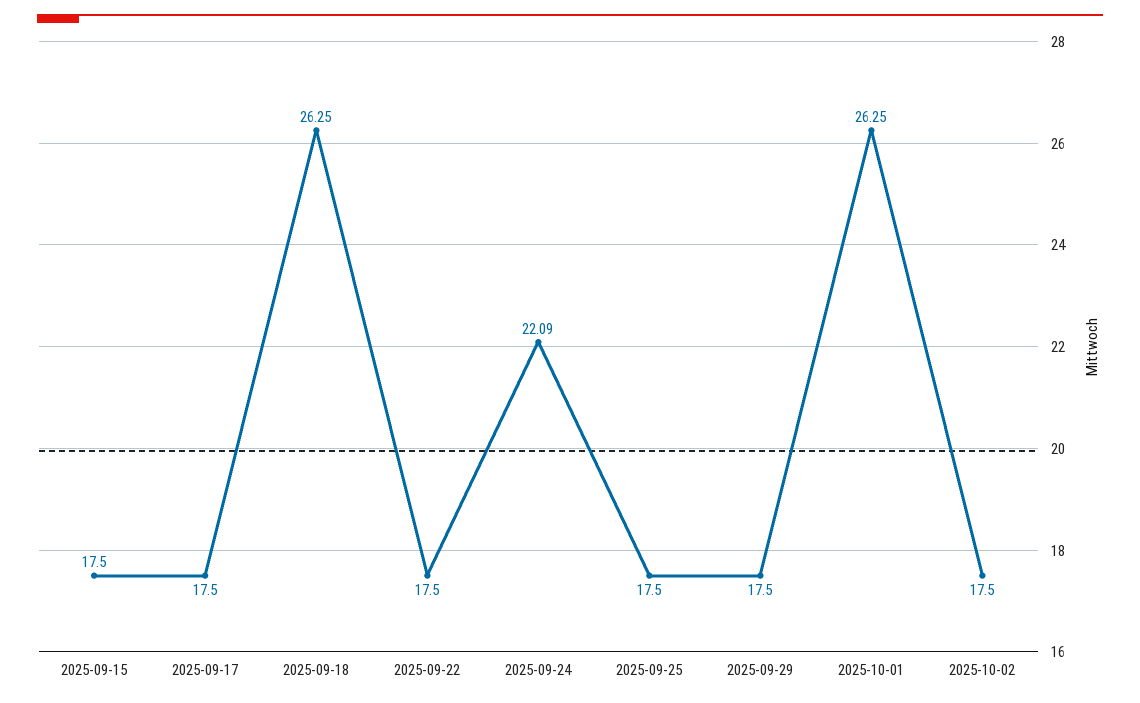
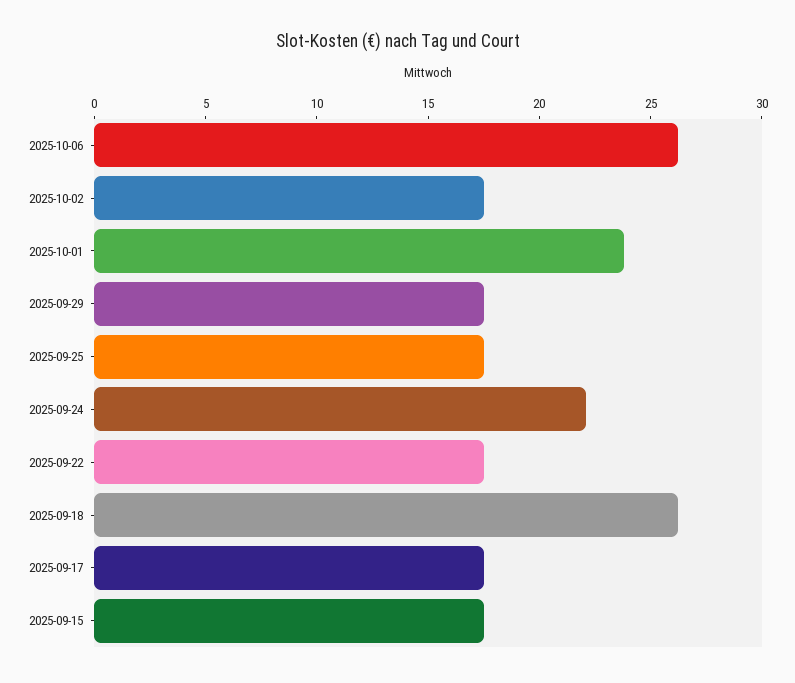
2025-10-01: 26.25 -> 24
2025-10-06: none -> 26

